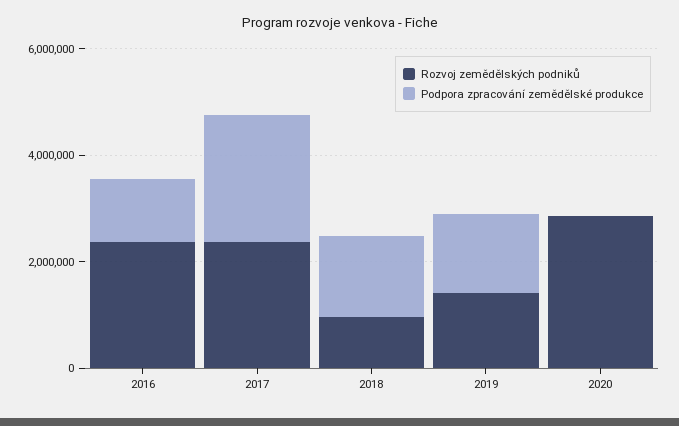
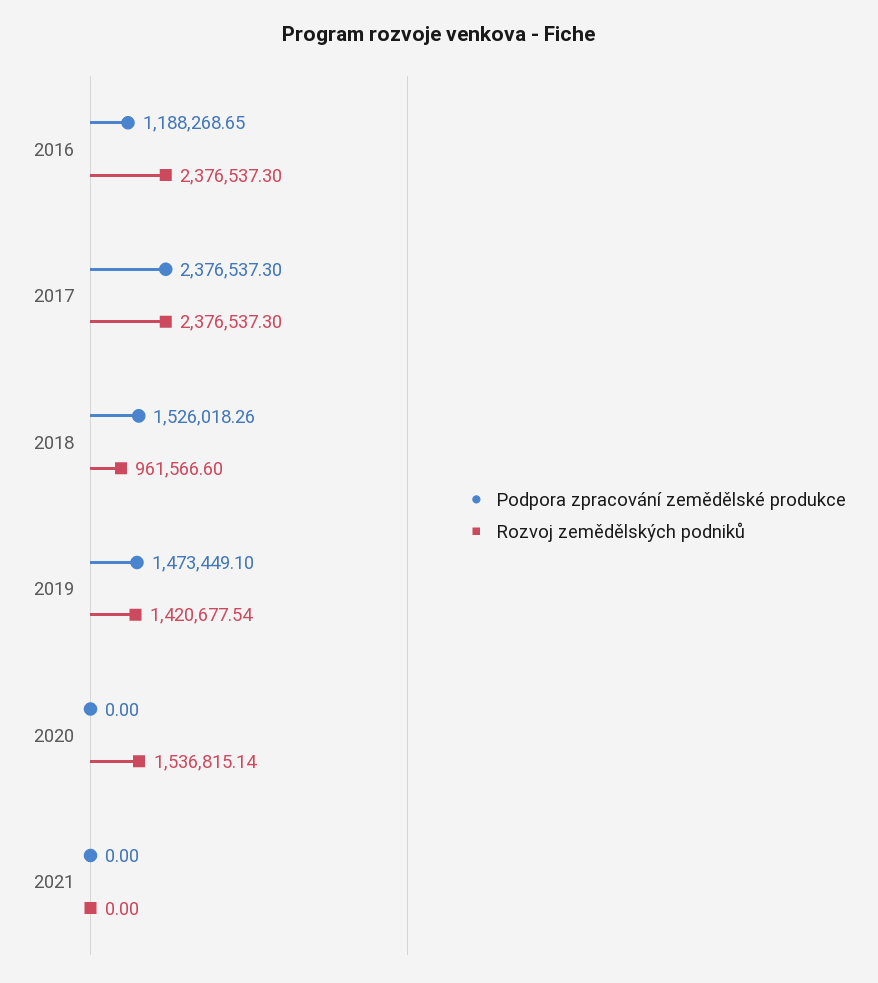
Rozvoj zemědělských podniků, 2020: 3000000 -> 1536815.14
Podpora zpracování zemědělské produkce, 2021: none -> 0
Rozvoj zemědělských podniků, 2021: none -> 0

